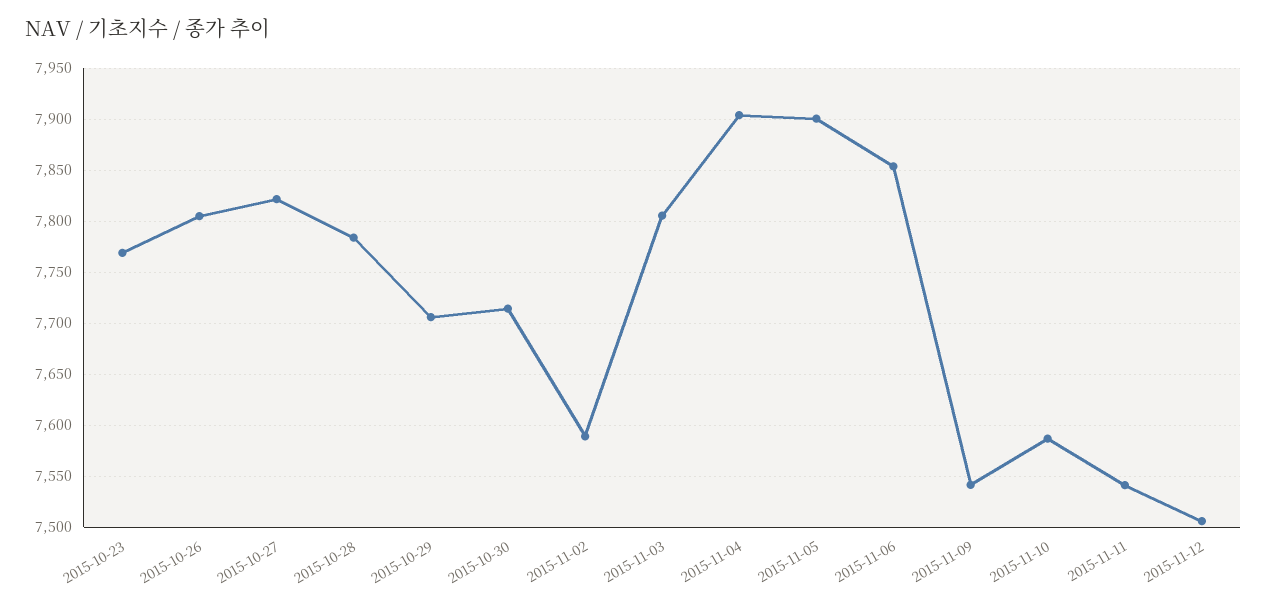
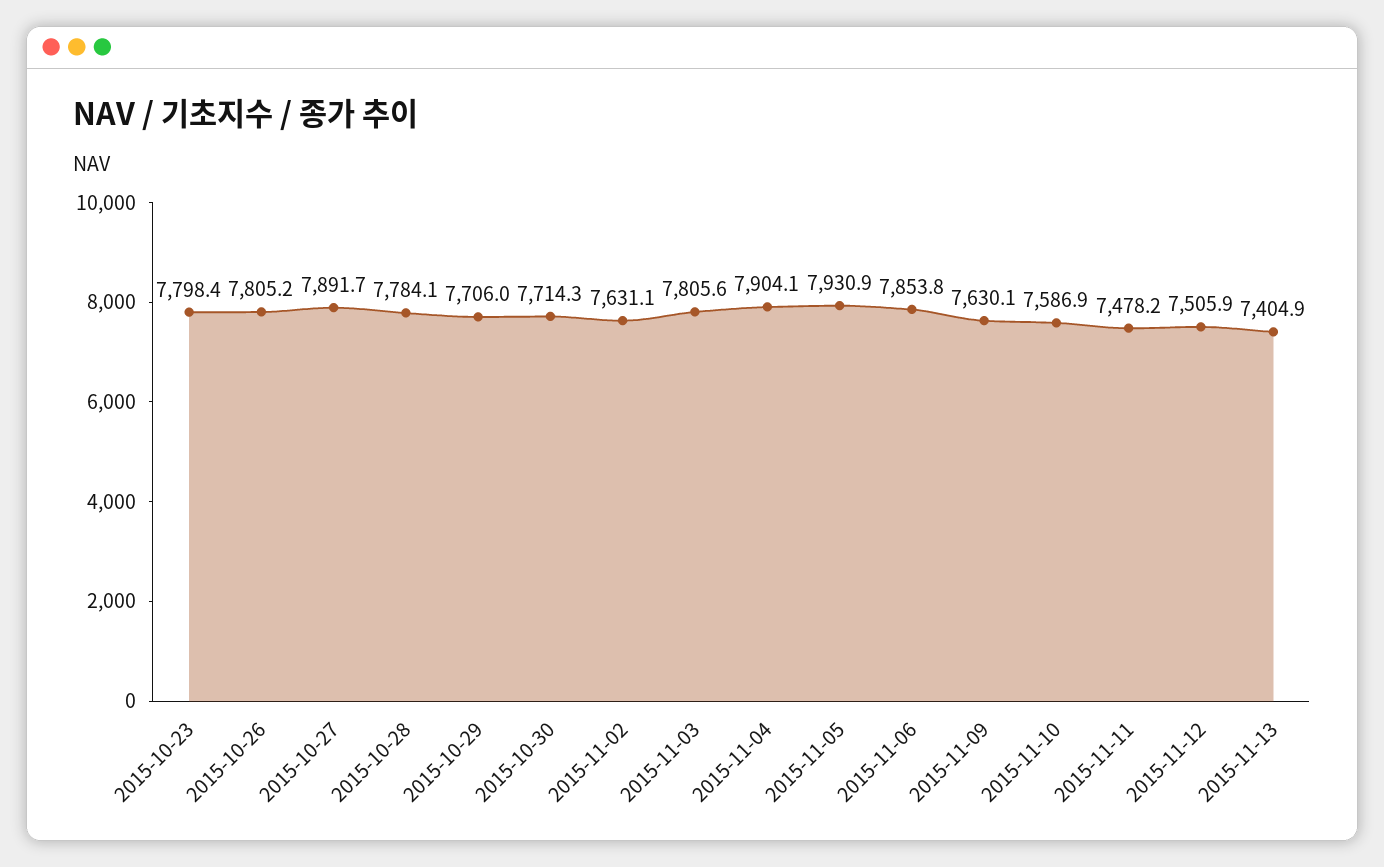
2015-10-23: 7770 -> 7798.4
2015-10-27: 7820 -> 7891.7
2015-11-02: 7590 -> 7631.1
2015-11-05: 7900 -> 7930.9
2015-11-09: 7540 -> 7630.1
2015-11-11: 7540 -> 7478.2
2015-11-13: none -> 7404.9

